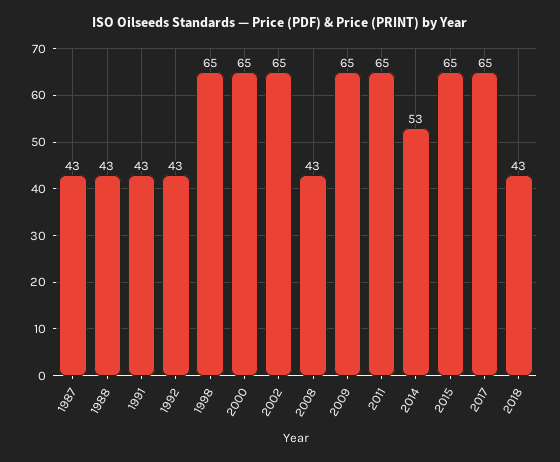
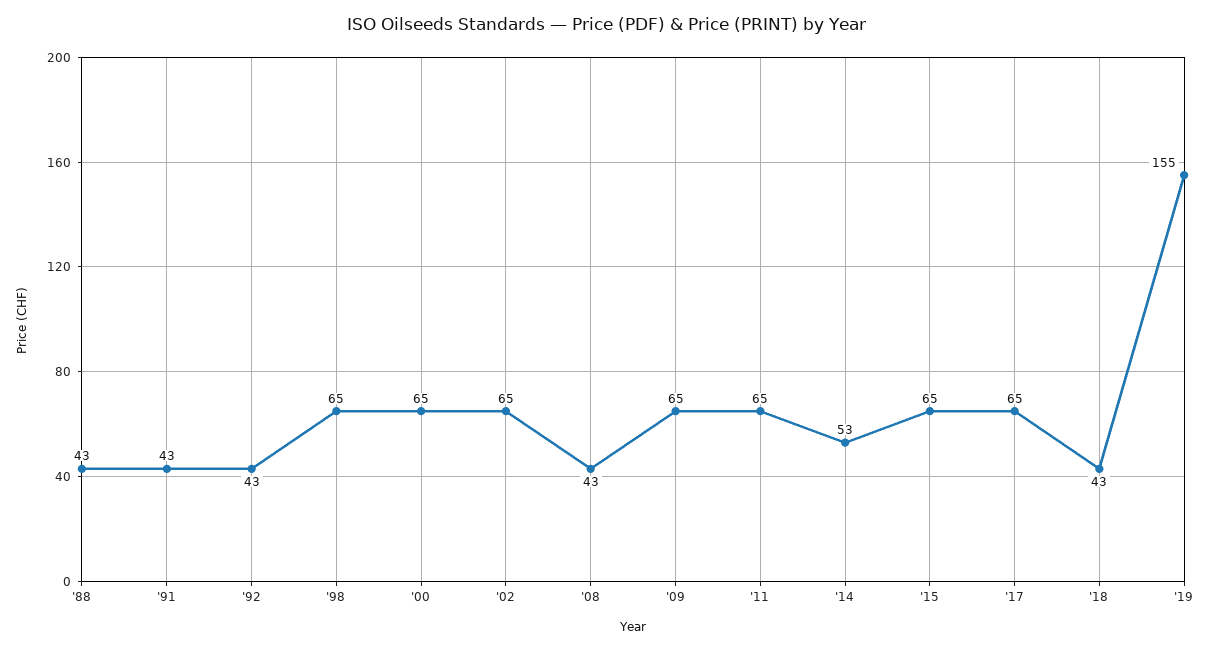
1987: 43 -> none
'19: none -> 155

